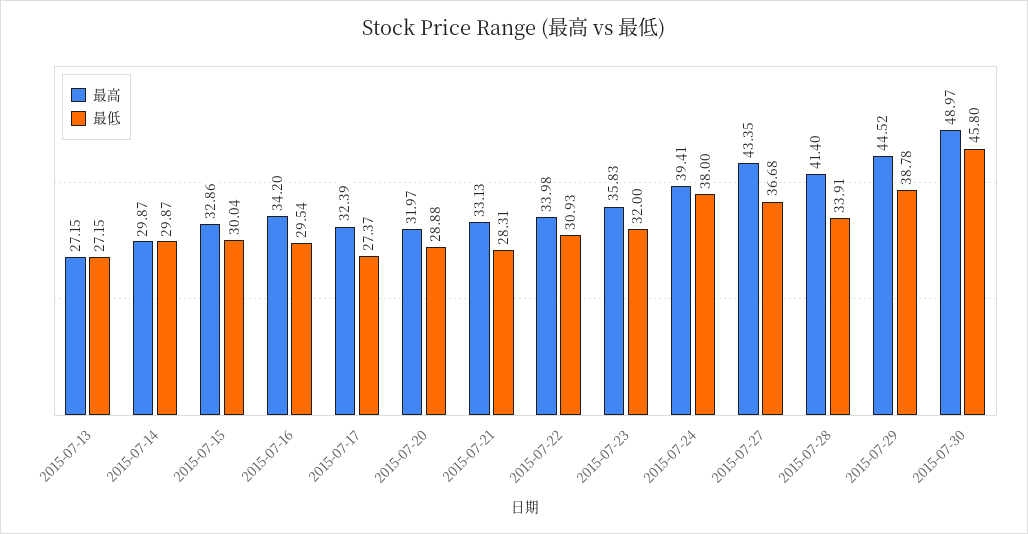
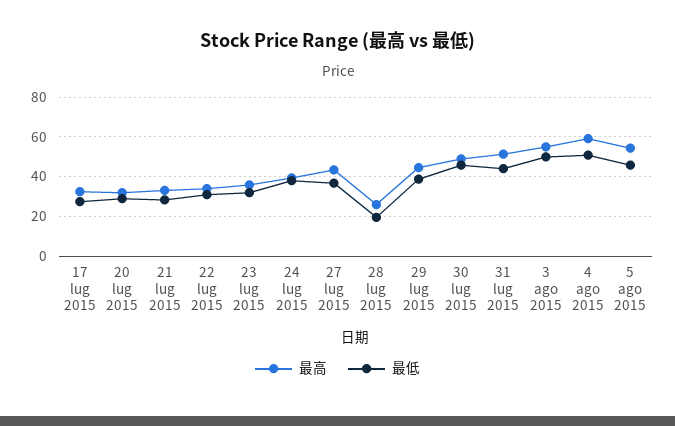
最高, 2015-07-13: 27.15 -> none
最低, 2015-07-13: 27.15 -> none
最高, 2015-07-14: 29.87 -> none
最低, 2015-07-14: 29.87 -> none
最高, 2015-07-15: 32.86 -> none
最低, 2015-07-15: 30.04 -> none
最高, 2015-07-16: 34.2 -> none
最低, 2015-07-16: 29.54 -> none
最高, 2015-07-28: 41.4 -> 25
最低, 2015-07-28: 33.91 -> 20
最高, 31 lug 2015: none -> 50
最低, 31 lug 2015: none -> 45
最高, 3 ago 2015: none -> 55
最低, 3 ago 2015: none -> 50
最高, 4 ago 2015: none -> 60
最低, 4 ago 2015: none -> 50
最高, 5 ago 2015: none -> 55
最低, 5 ago 2015: none -> 45

